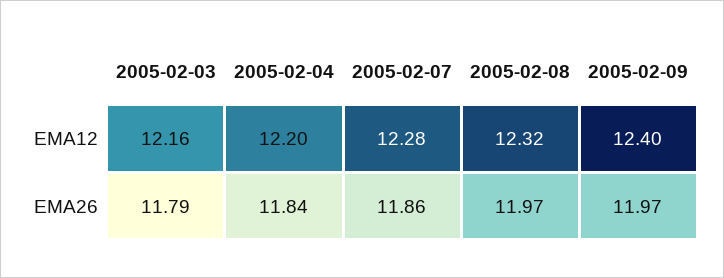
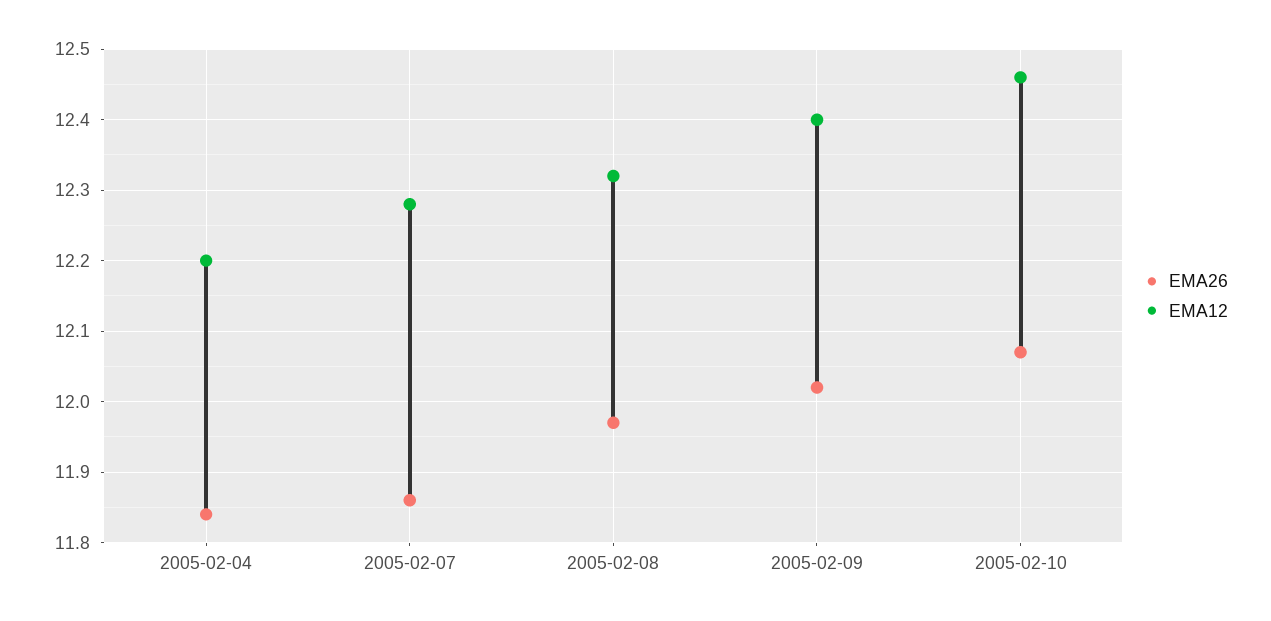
EMA12, 2005-02-03: 12.16 -> none
EMA26, 2005-02-03: 11.79 -> none
EMA26, 2005-02-09: 11.97 -> 12.02
EMA26, 2005-02-10: none -> 12.07
EMA12, 2005-02-10: none -> 12.46

